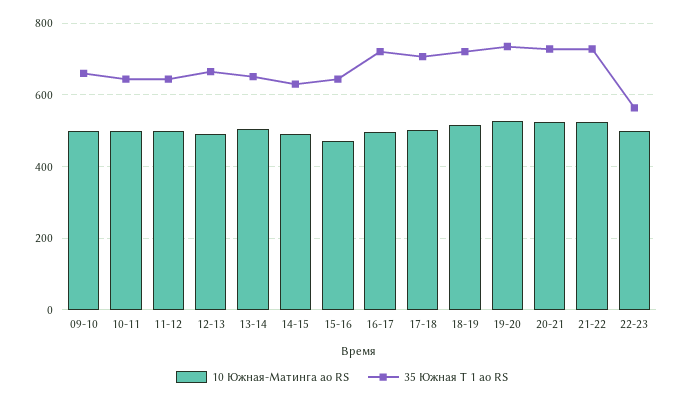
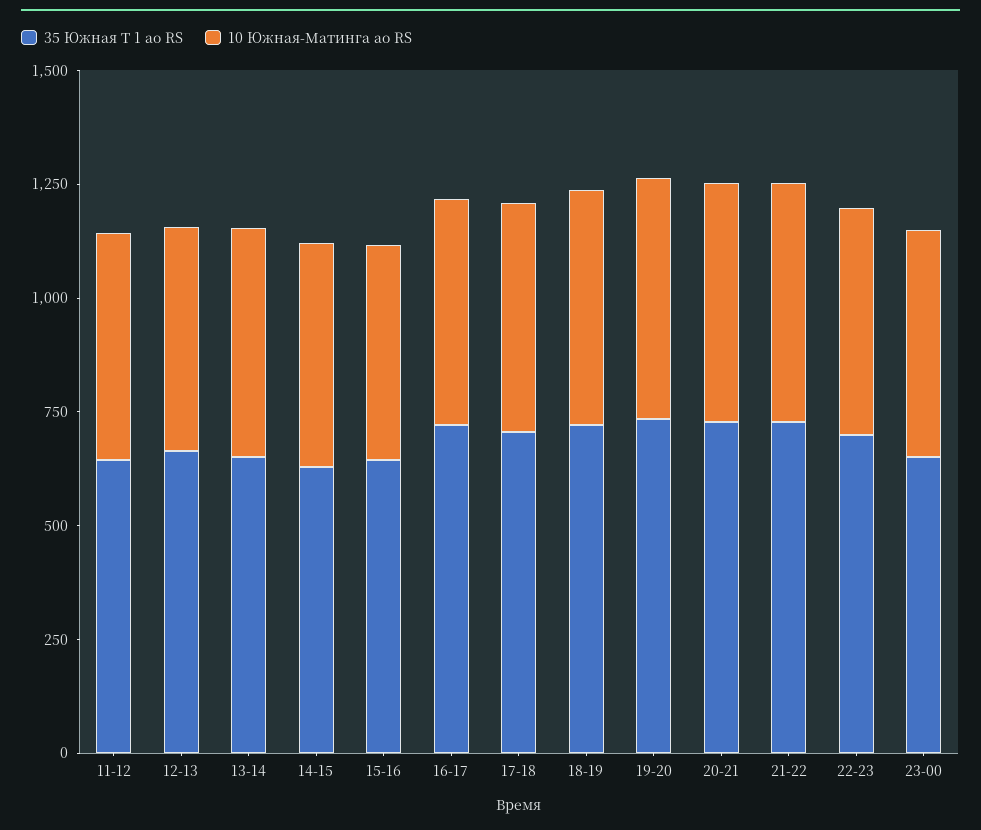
10 Южная-Матинга ао RS, 09-10: 500 -> none
35 Южная Т 1 ао RS, 09-10: 660 -> none
10 Южная-Матинга ао RS, 10-11: 500 -> none
35 Южная Т 1 ао RS, 10-11: 640 -> none
35 Южная Т 1 ао RS, 22-23: 560 -> 700
35 Южная Т 1 ао RS, 23-00: none -> 650
10 Южная-Матинга ао RS, 23-00: none -> 500

